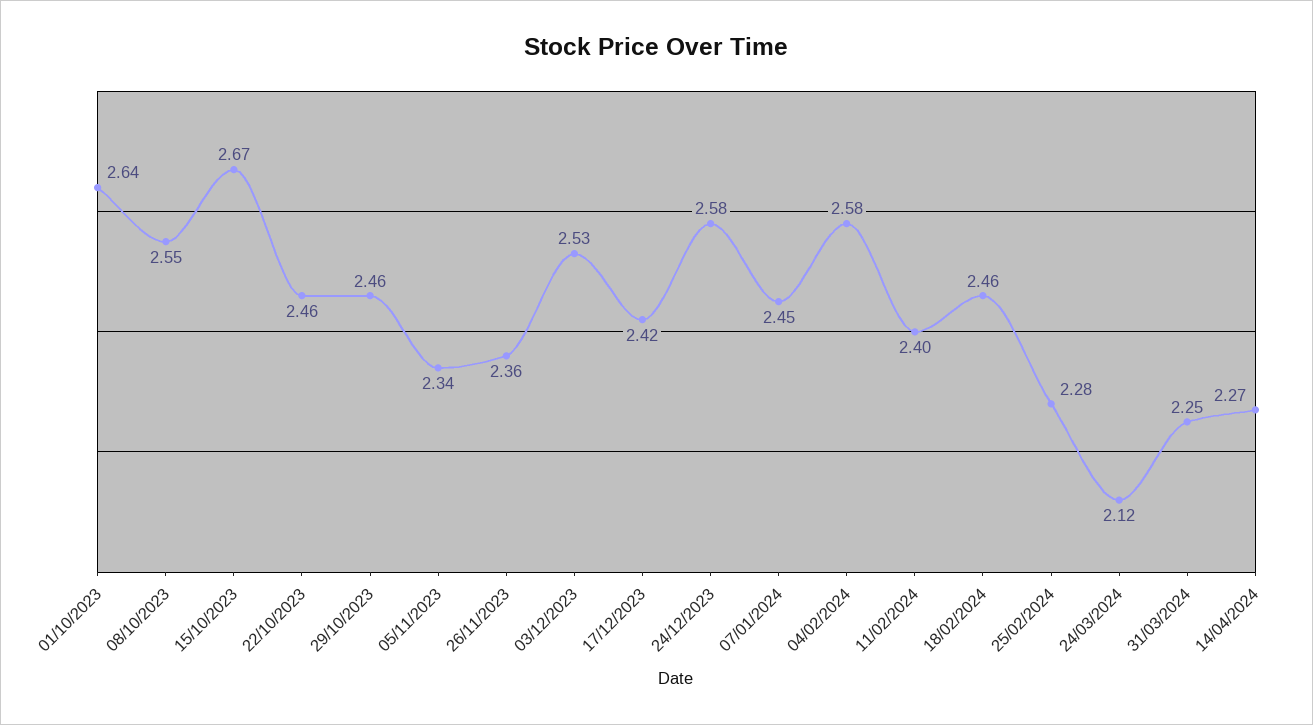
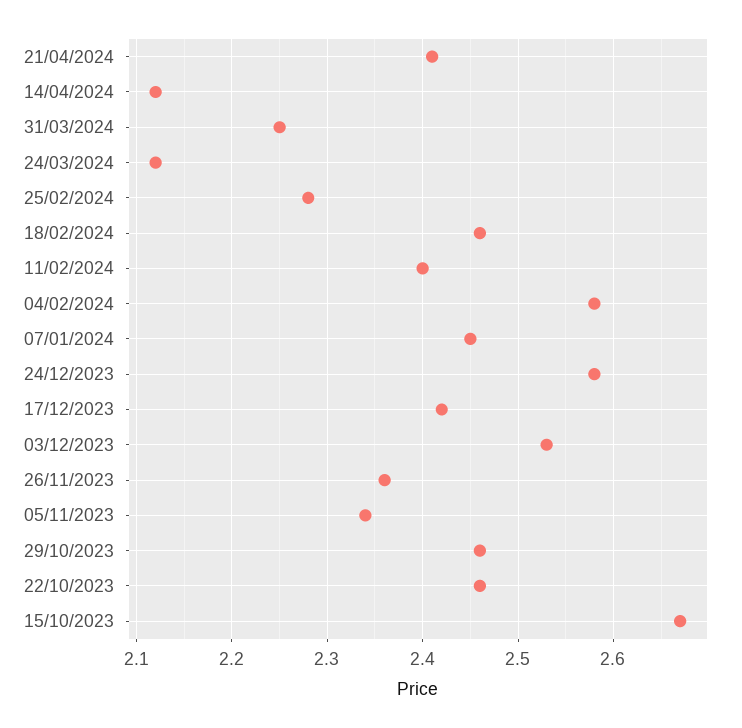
01/10/2023: 2.64 -> none
08/10/2023: 2.55 -> none
14/04/2024: 2.27 -> 2.12
21/04/2024: none -> 2.41

